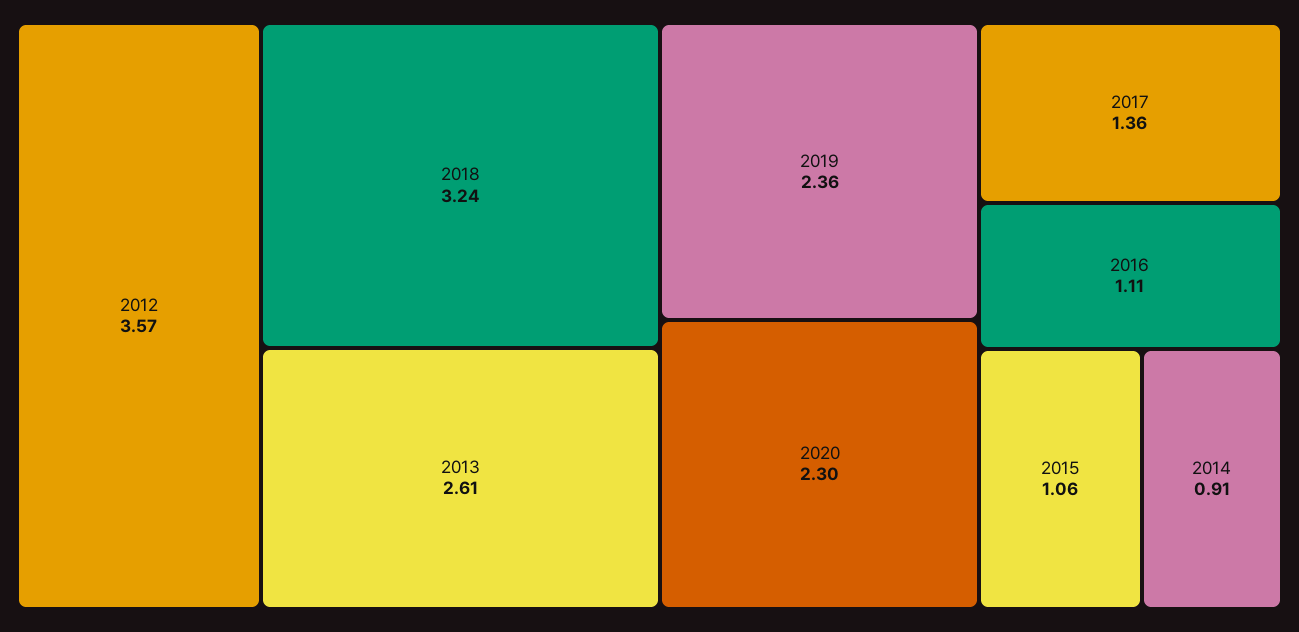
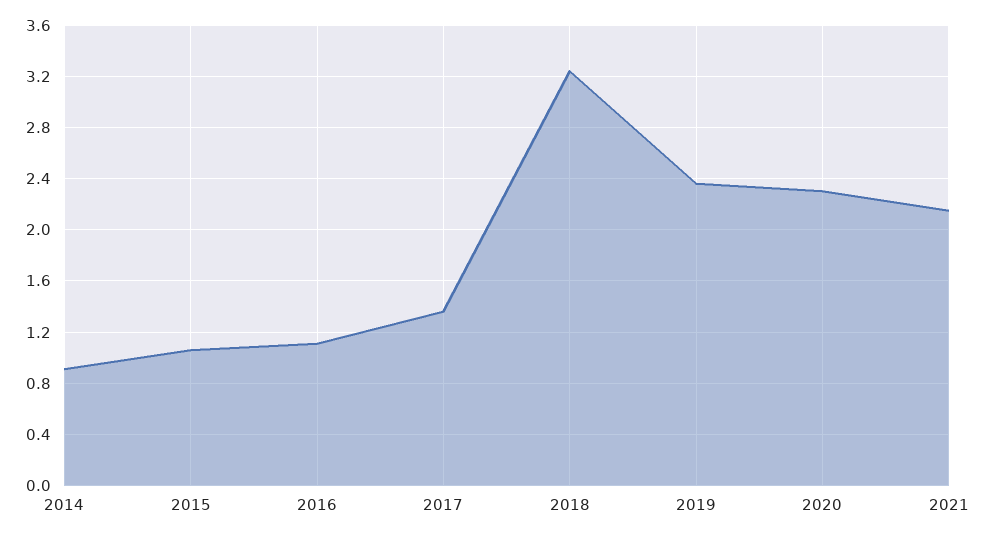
2012: 3.57 -> none
2013: 2.61 -> none
2021: none -> 2.15

